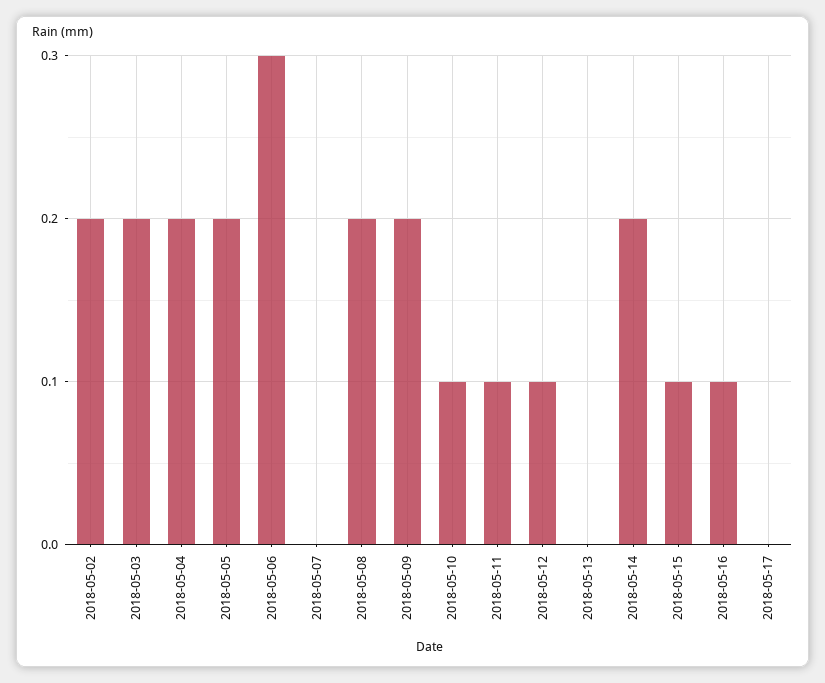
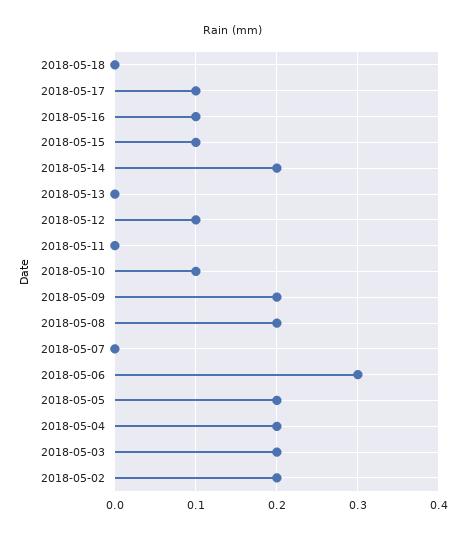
2018-05-11: 0.1 -> 0
2018-05-17: 0 -> 0.1
2018-05-18: none -> 0

